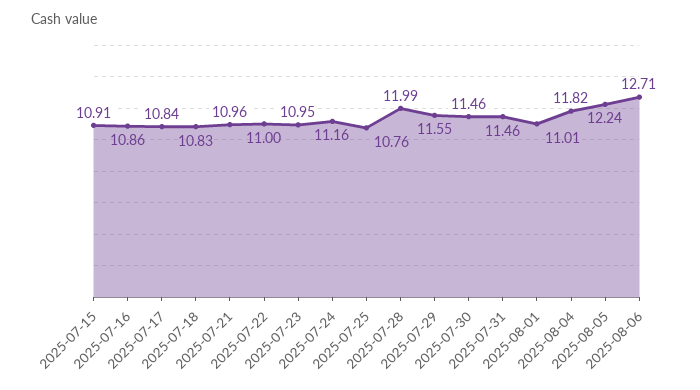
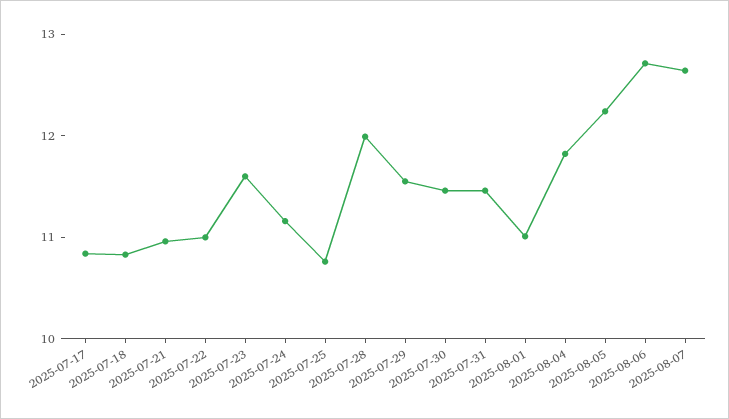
2025-07-15: 10.91 -> none
2025-07-16: 10.86 -> none
2025-07-23: 10.95 -> 11.6
2025-08-07: none -> 12.6

